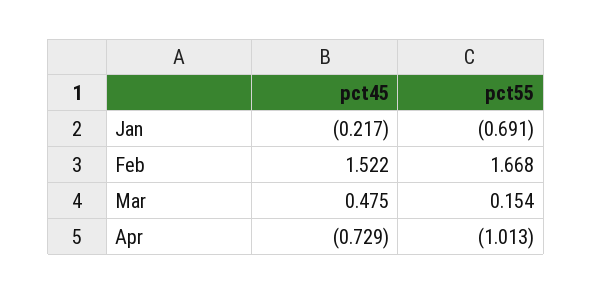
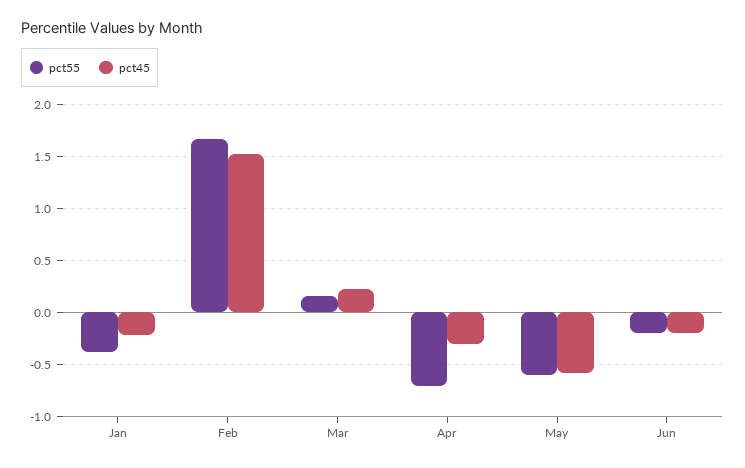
pct55, Jan: -0.691 -> -0.4
pct45, Mar: 0.475 -> 0.2
pct45, Apr: -0.729 -> -0.3
pct55, Apr: -1.013 -> -0.7
pct55, May: none -> -0.6
pct45, May: none -> -0.6
pct55, Jun: none -> -0.2
pct45, Jun: none -> -0.2

